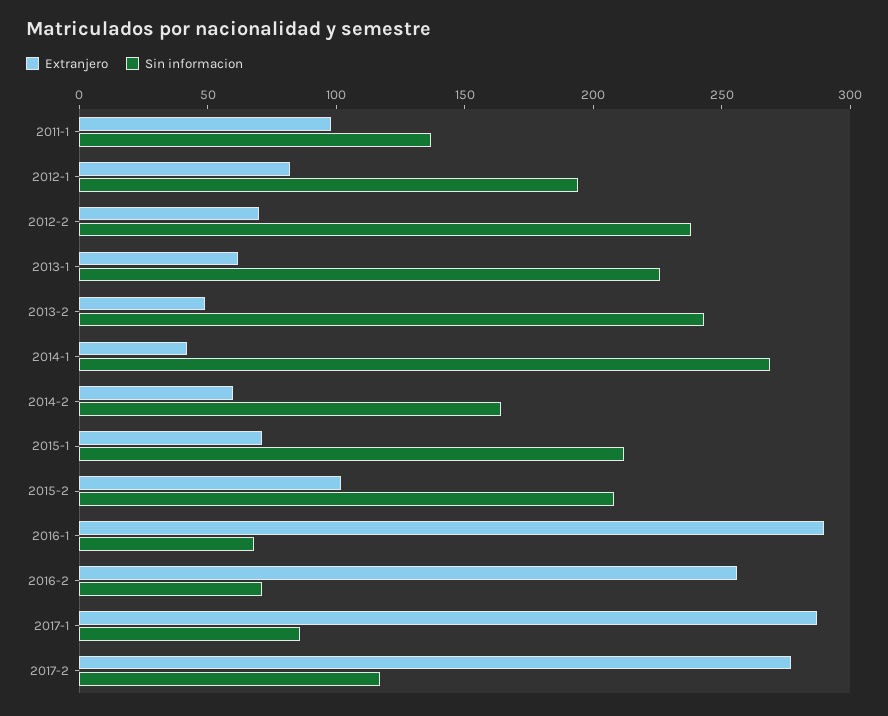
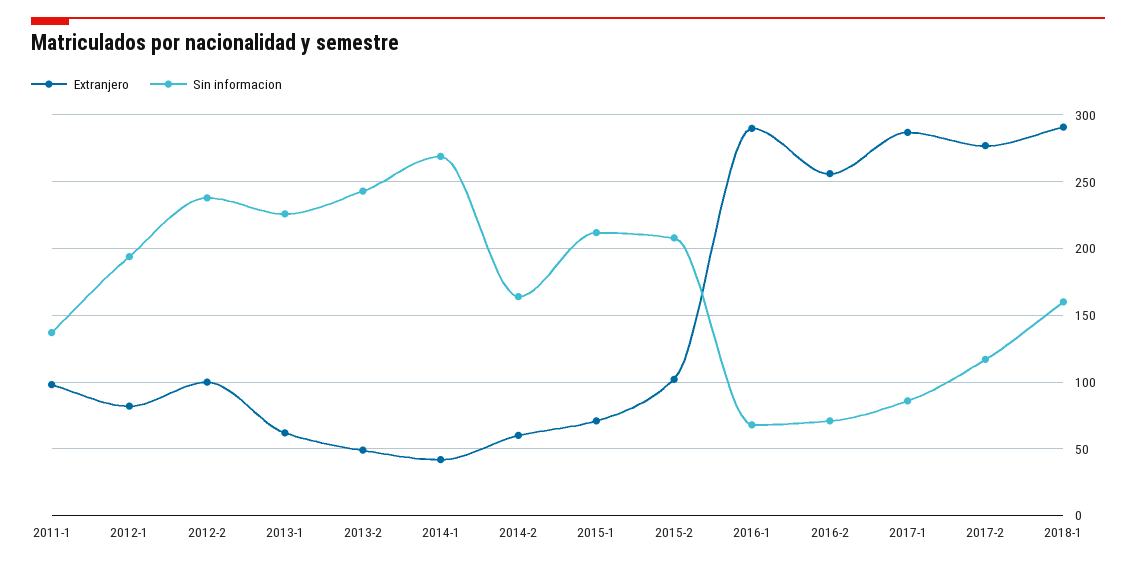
Extranjero, 2012-2: 70 -> 100
Extranjero, 2018-1: none -> 290
Sin informacion, 2018-1: none -> 160

